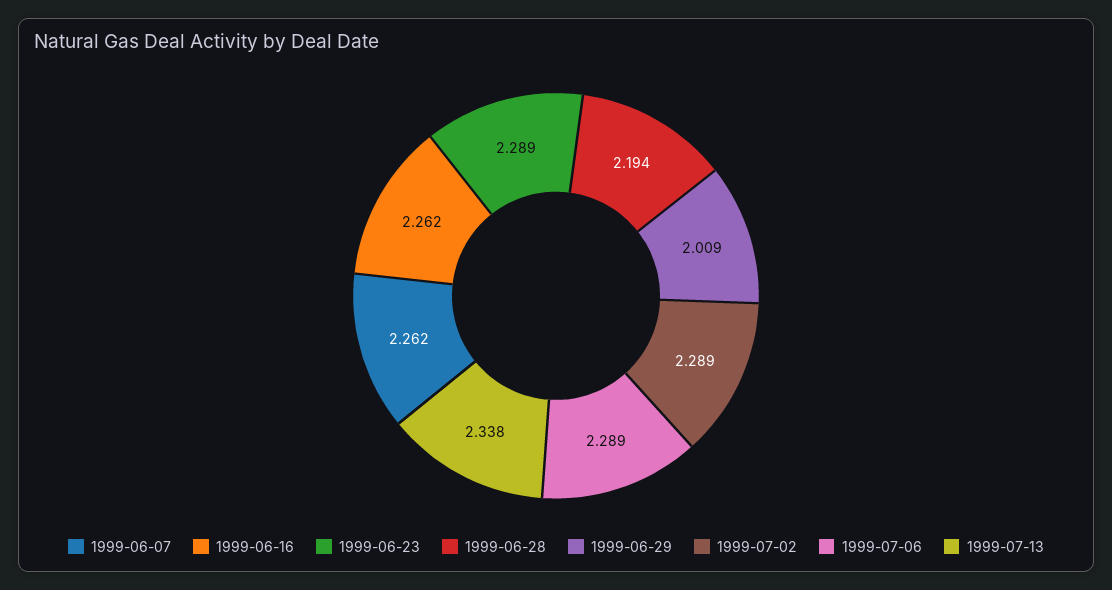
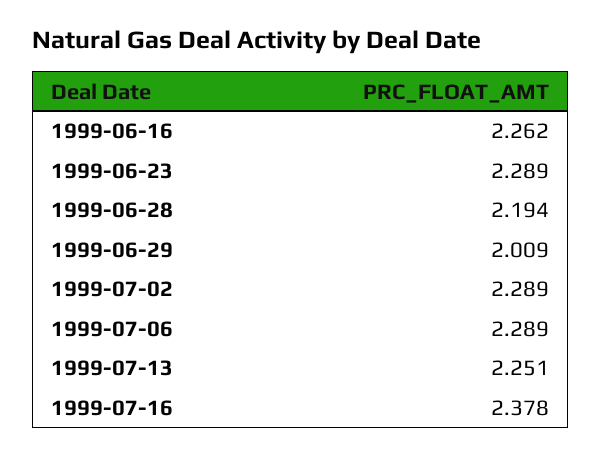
1999-06-07: 2.262 -> none
1999-07-13: 2.338 -> 2.251
1999-07-16: none -> 2.378

